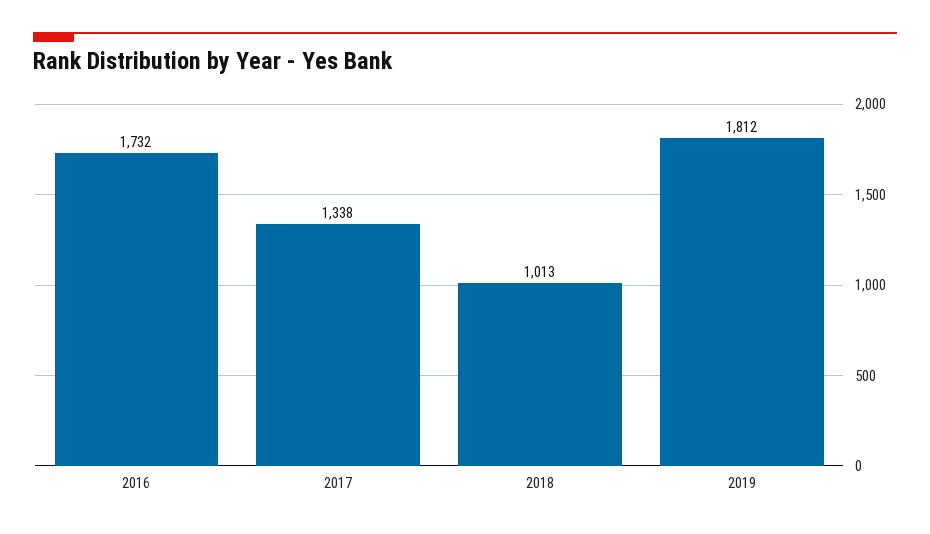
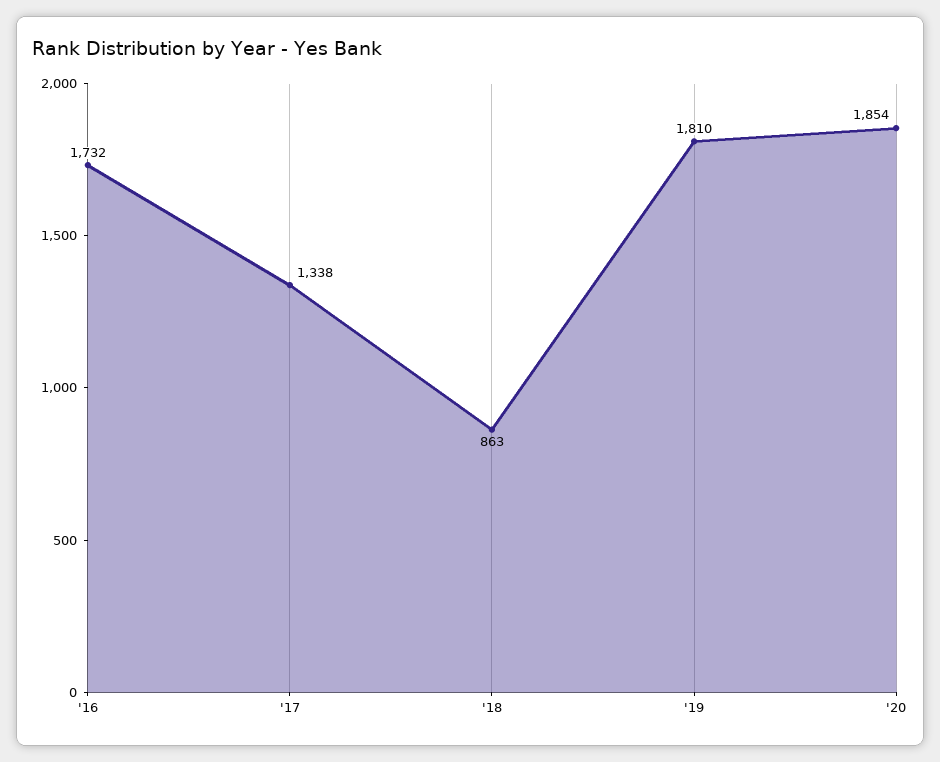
2018: 1013 -> 863
2019: 1812 -> 1810
'20: none -> 1854

